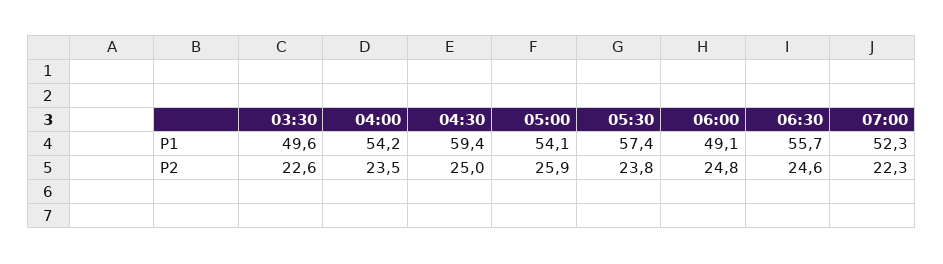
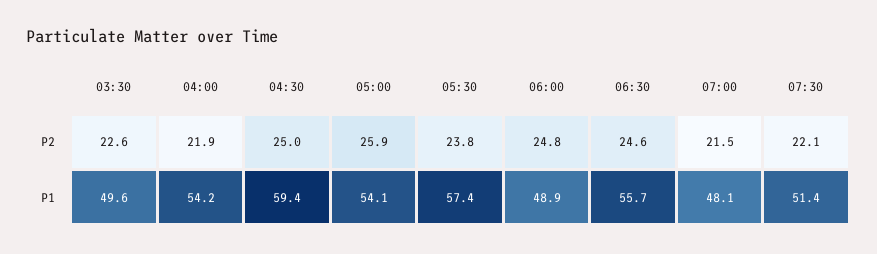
06:00, P1: 49.1 -> 48.9
07:00, P1: 52.3 -> 48.1
04:00, P2: 23.5 -> 21.9
07:00, P2: 22.3 -> 21.5
07:30, P2: none -> 22.1
07:30, P1: none -> 51.4

